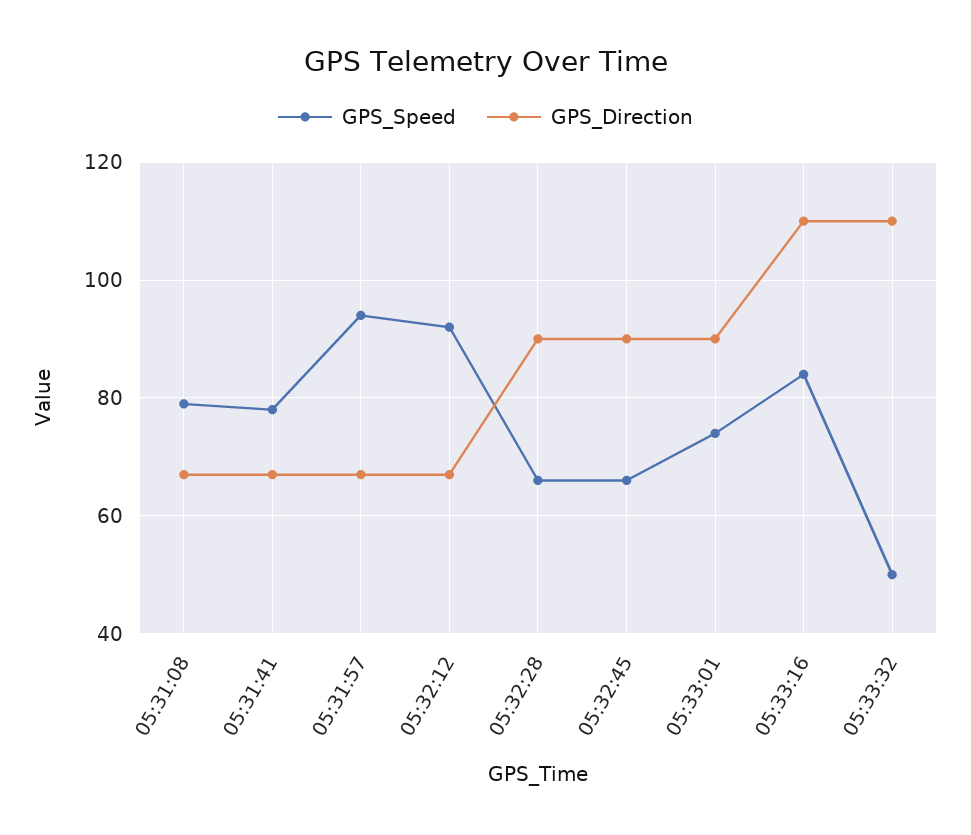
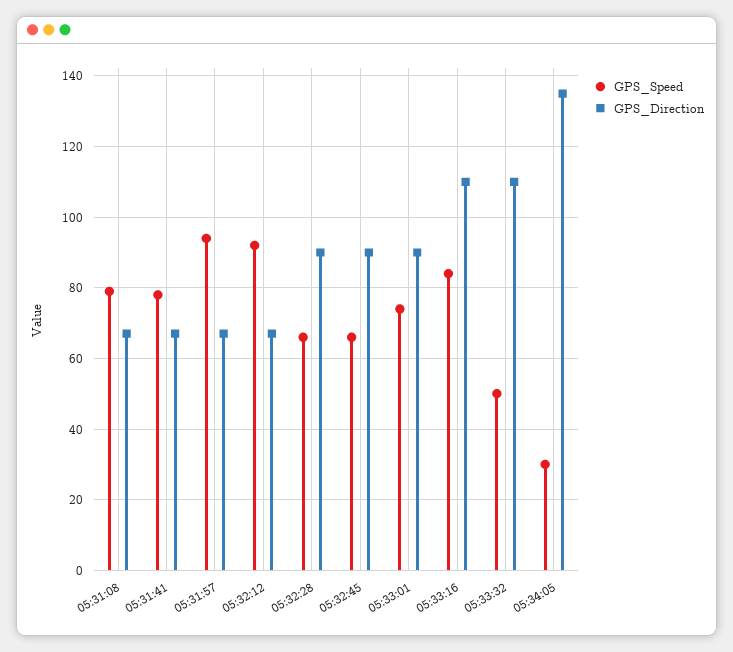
GPS_Speed, 05:34:05: none -> 30
GPS_Direction, 05:34:05: none -> 135

